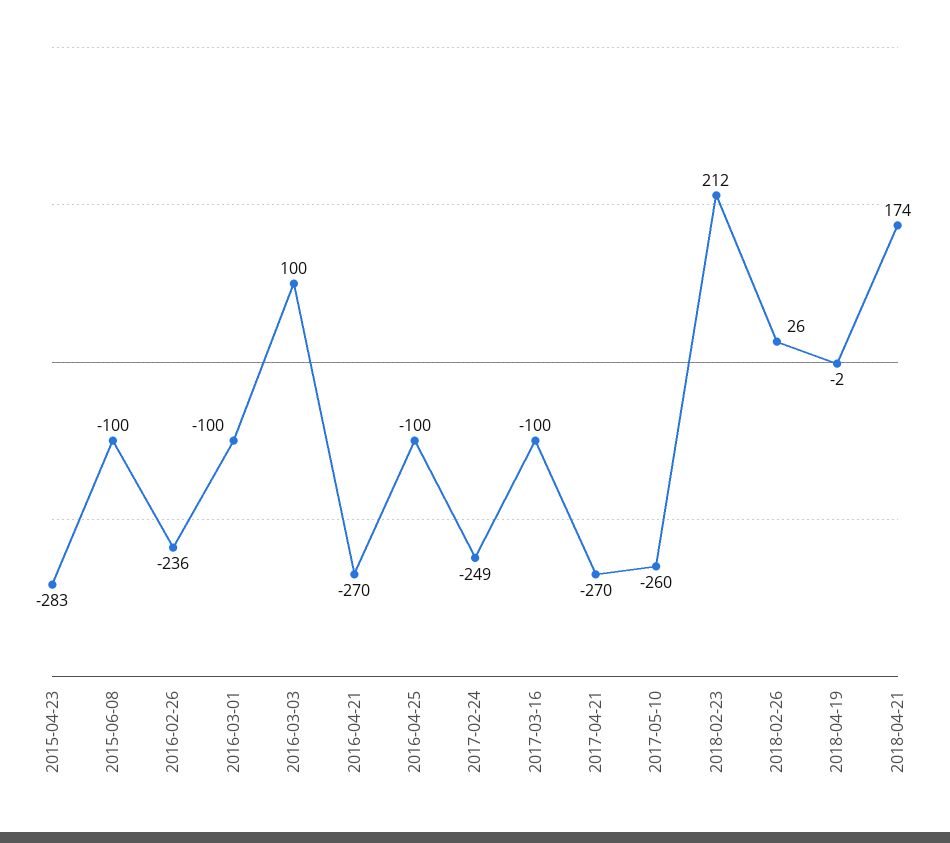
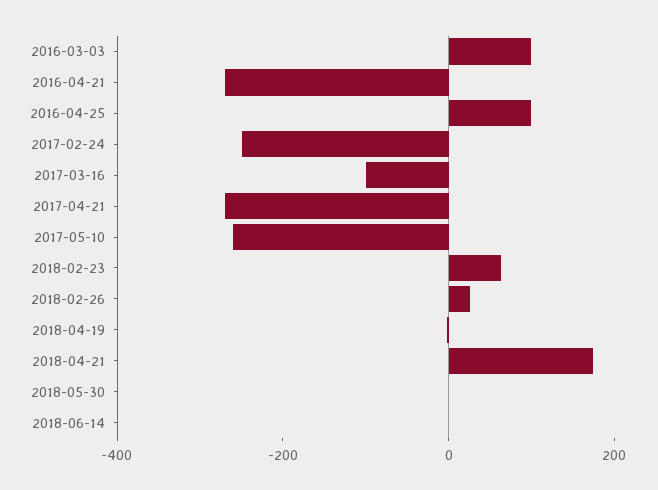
2015-04-23: -283 -> none
2015-06-08: -100 -> none
2016-02-26: -236 -> none
2016-03-01: -100 -> none
2016-04-25: -100 -> 100
2018-02-23: 212 -> 50
2018-05-30: none -> 0
2018-06-14: none -> 0

